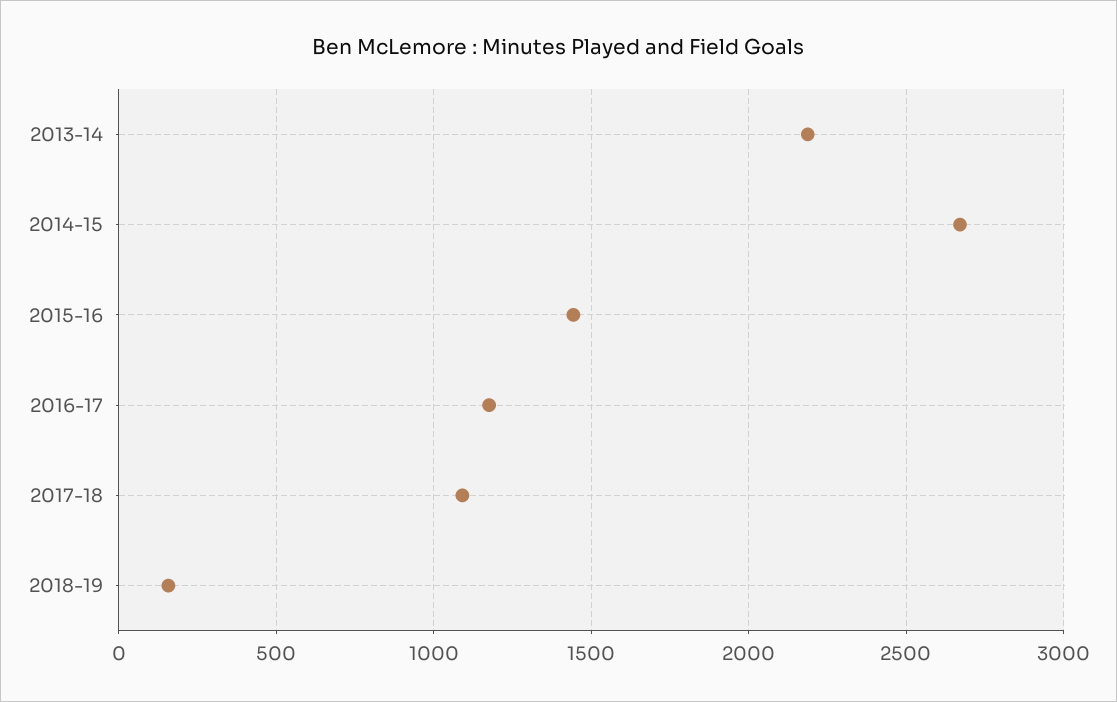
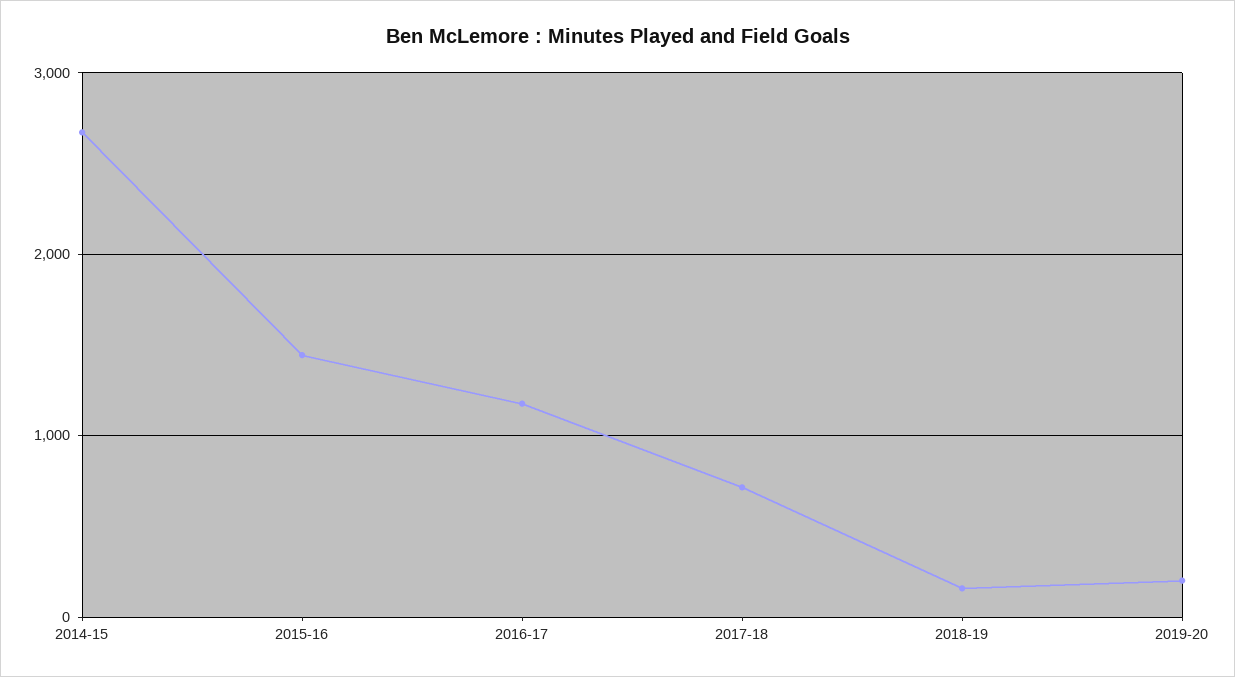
2013-14: 2200 -> none
2017-18: 1100 -> 700
2019-20: none -> 200

